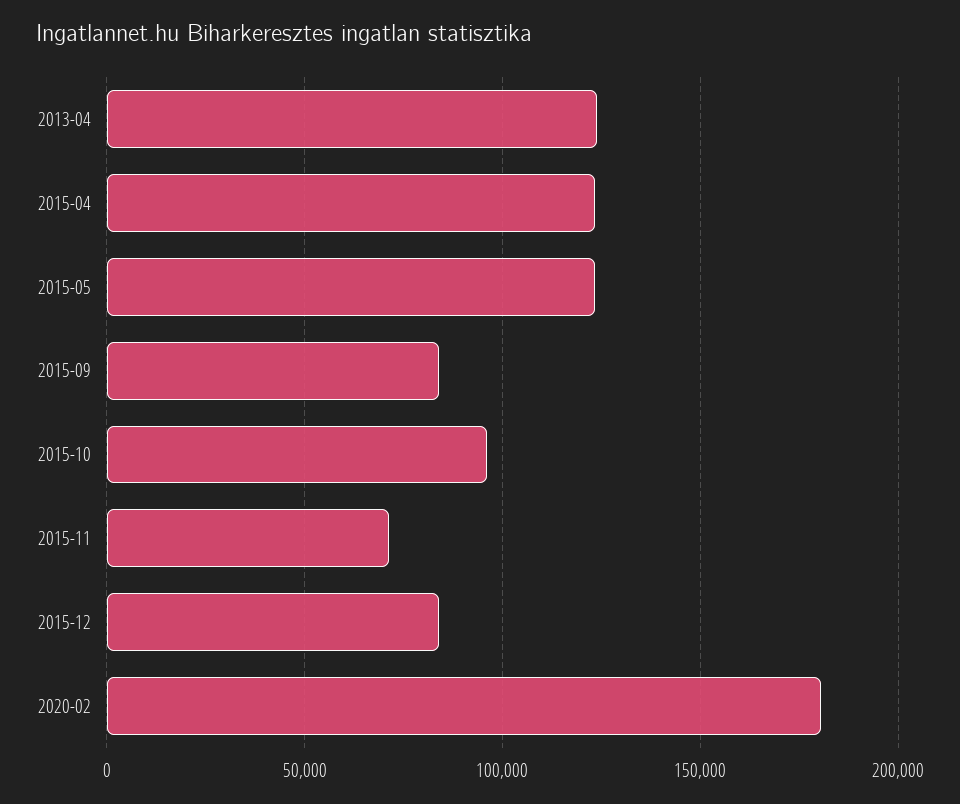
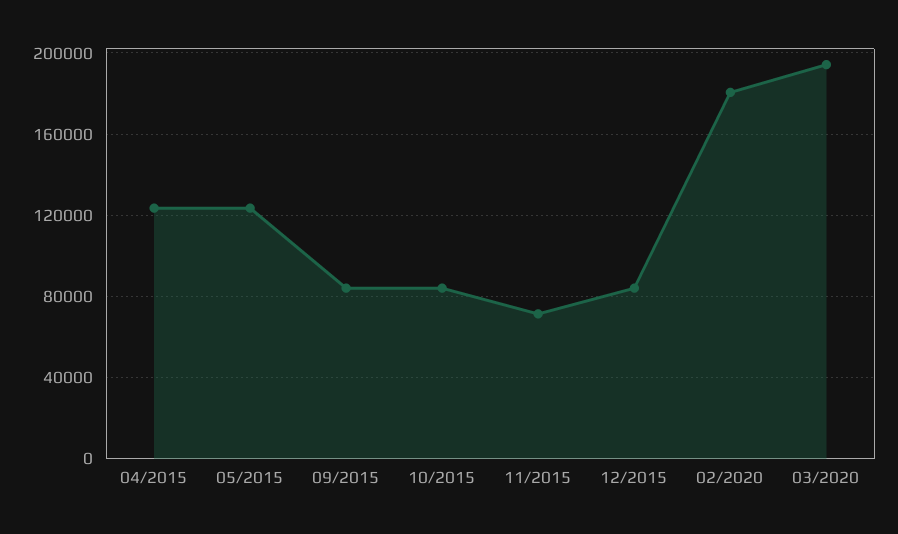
2013-04: 125000 -> none
2015-10: 95000 -> 85000
03/2020: none -> 195000

